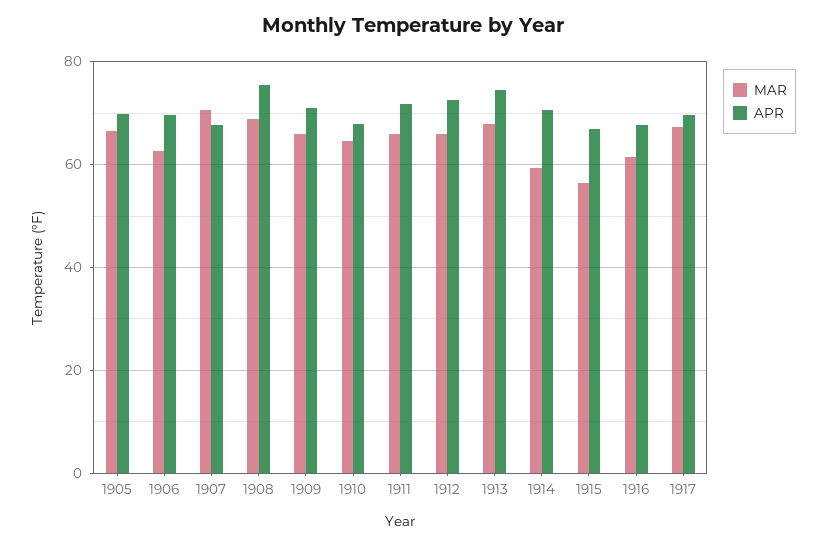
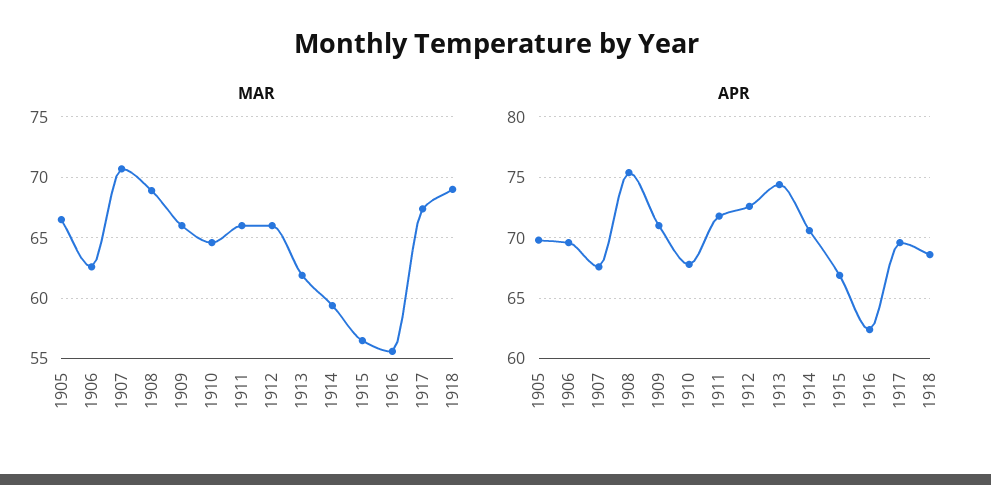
MAR, 1913: 68 -> 62
MAR, 1916: 62 -> 55.5
APR, 1916: 68 -> 62.5
MAR, 1918: none -> 69
APR, 1918: none -> 68.5

